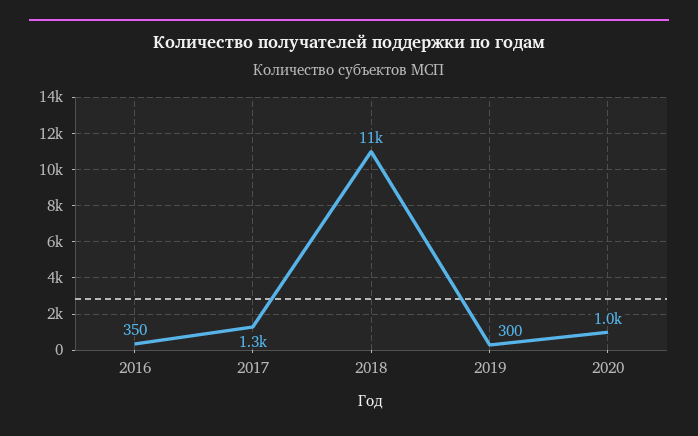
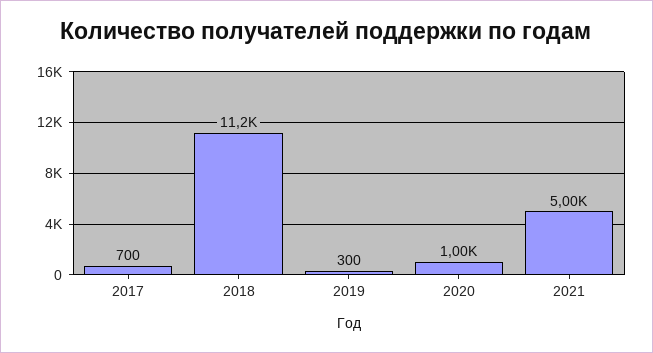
2016: 350 -> none
2017: 1300 -> 700
2021: none -> 5000

